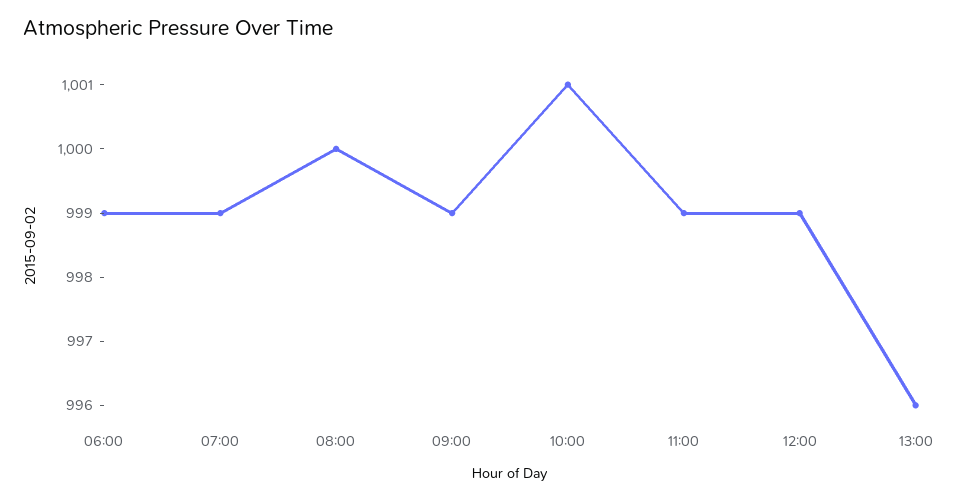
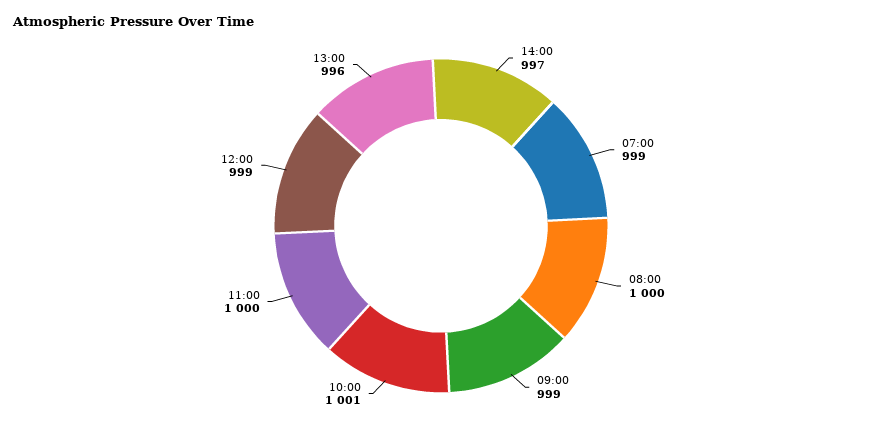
06:00: 999 -> none
11:00: 999 -> 1000
14:00: none -> 997

